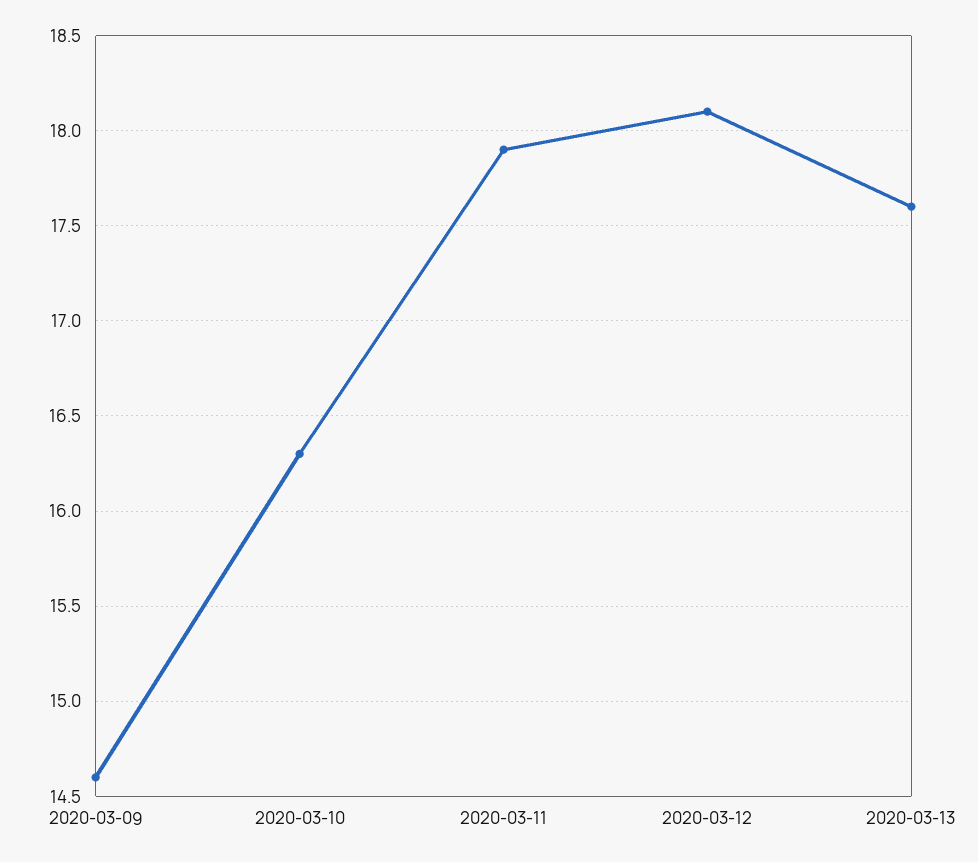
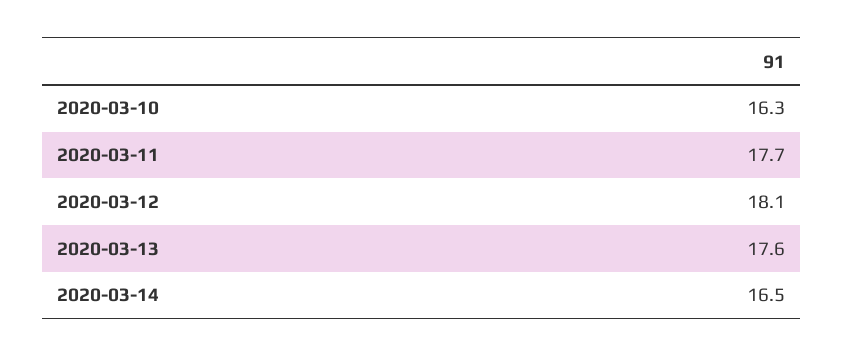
2020-03-09: 14.6 -> none
2020-03-11: 17.9 -> 17.7
2020-03-14: none -> 16.5

